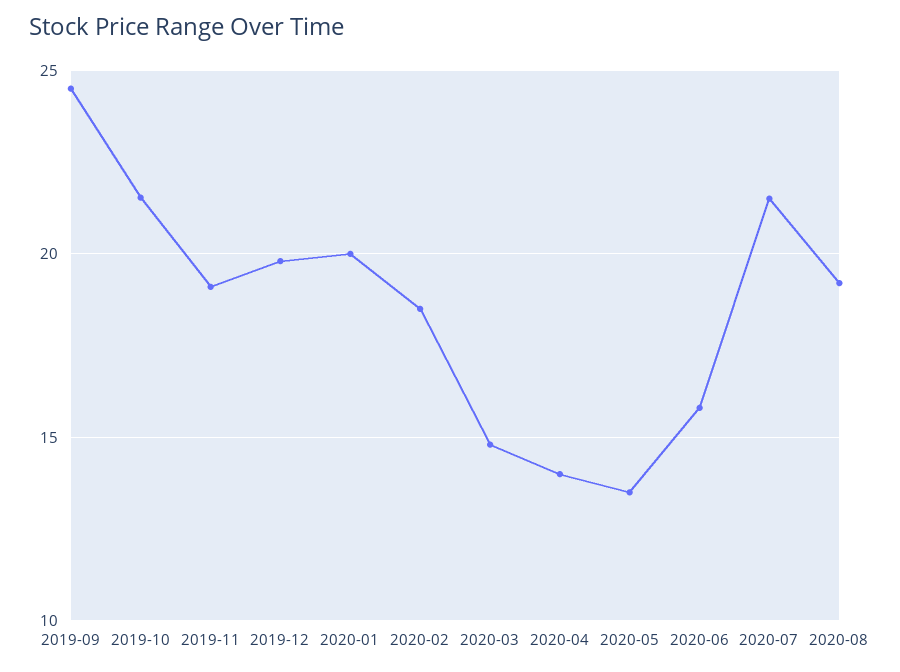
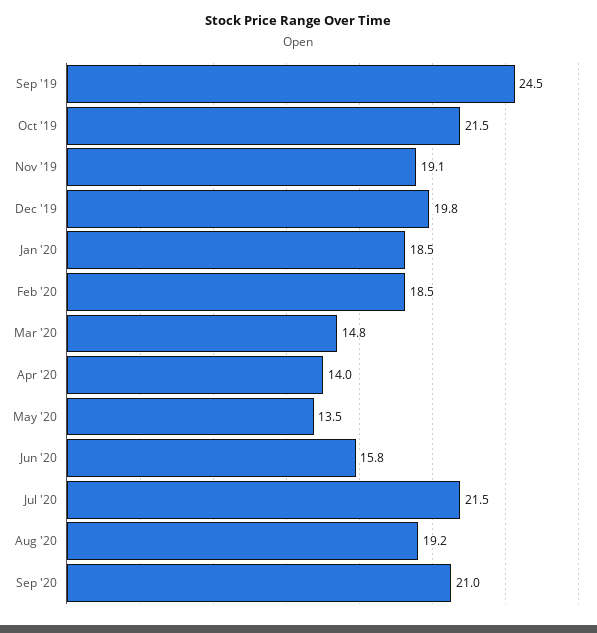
2020-01: 20 -> 18.5
Sep '20: none -> 21

